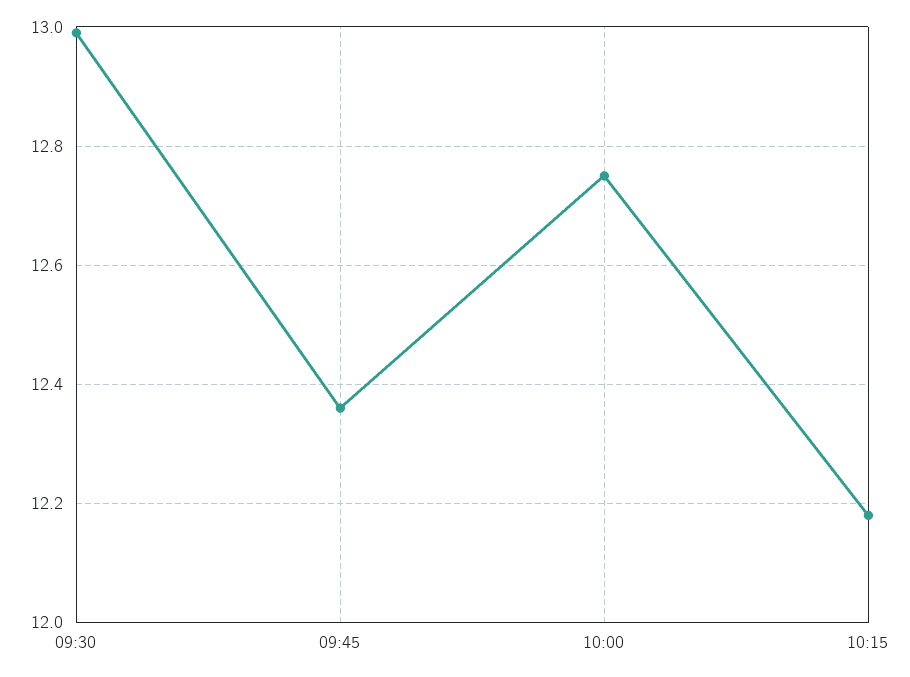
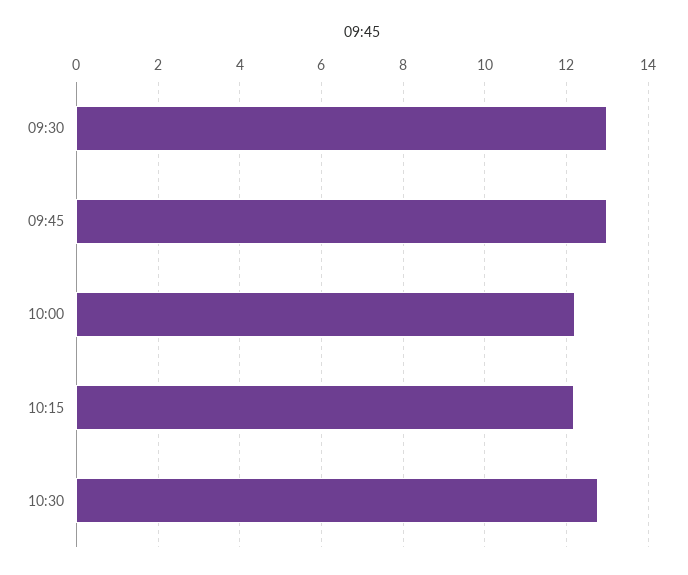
09:45: 12.35 -> 13
10:00: 12.75 -> 12.2
10:30: none -> 12.8

